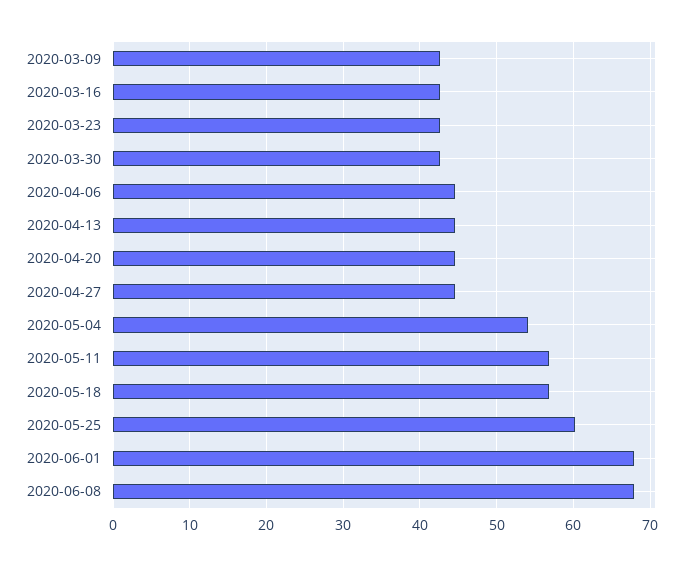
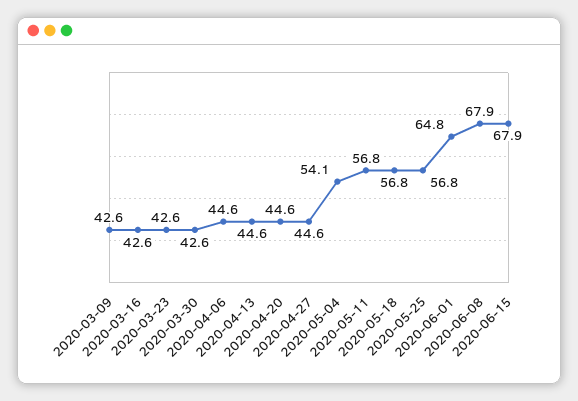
2020-05-25: 60 -> 56.8
2020-06-01: 68 -> 64.8
2020-06-15: none -> 67.9

